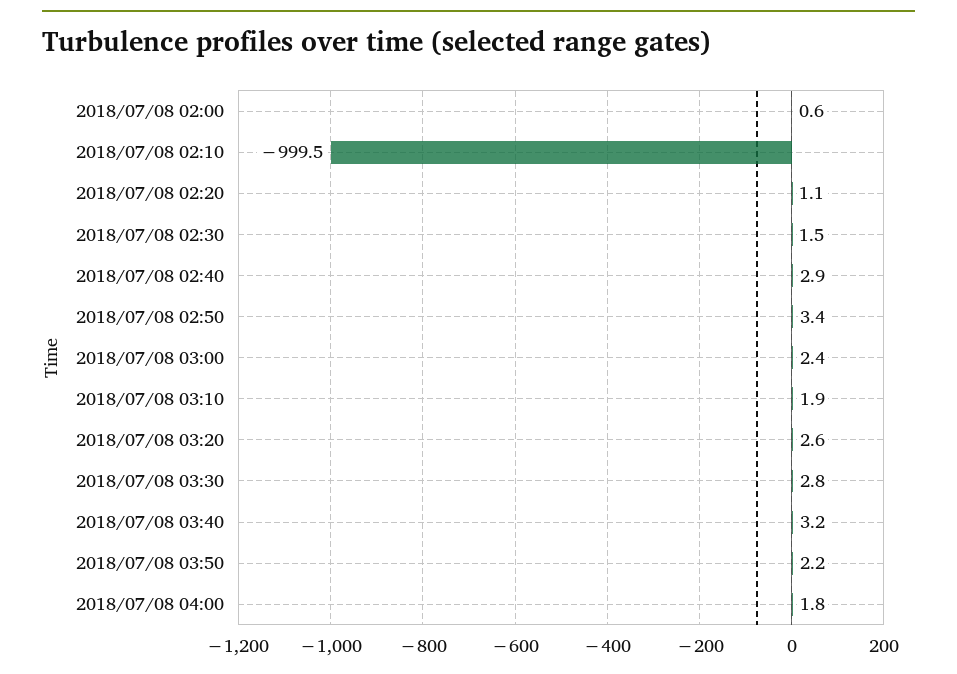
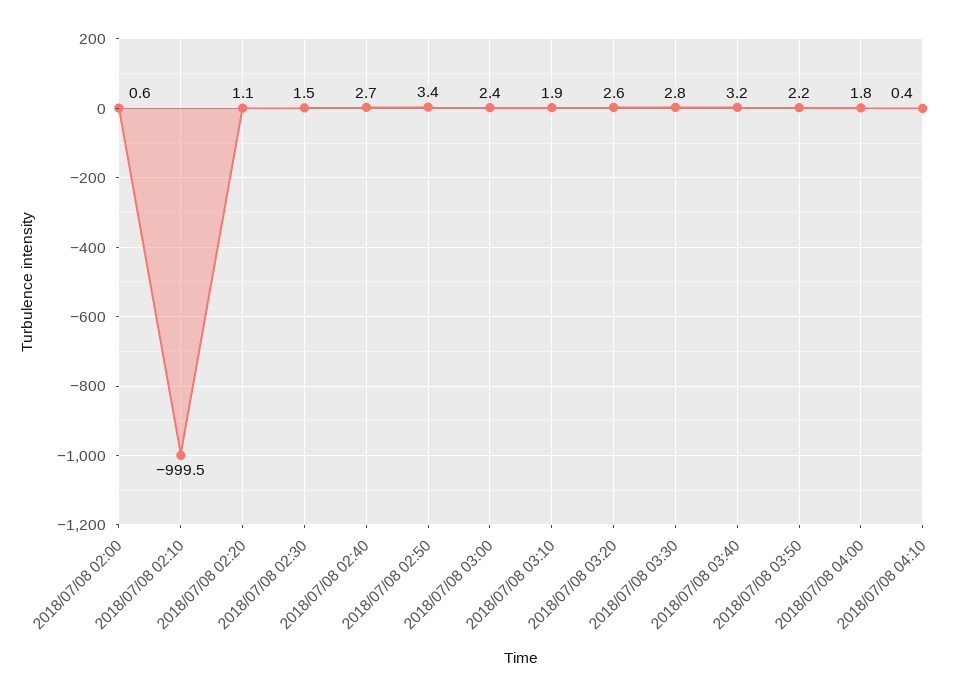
2018/07/08 02:40: 2.9 -> 2.7
2018/07/08 04:10: none -> 0.4

